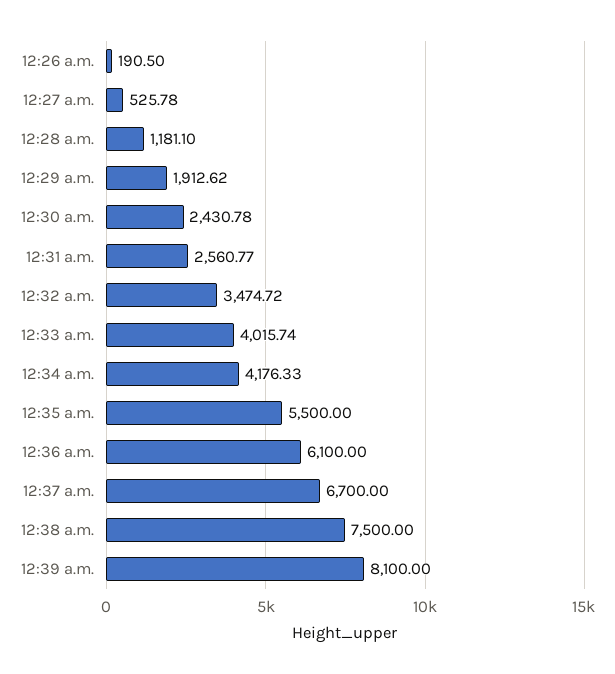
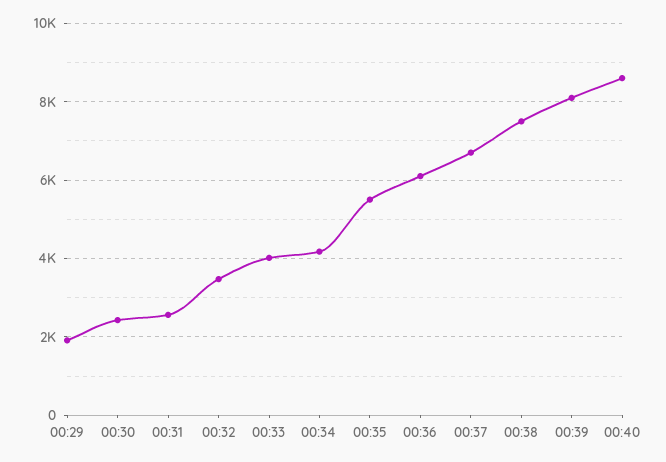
12:26 a.m.: 190.5 -> none
12:27 a.m.: 525.78 -> none
12:28 a.m.: 1181.1 -> none
00:40: none -> 8600

